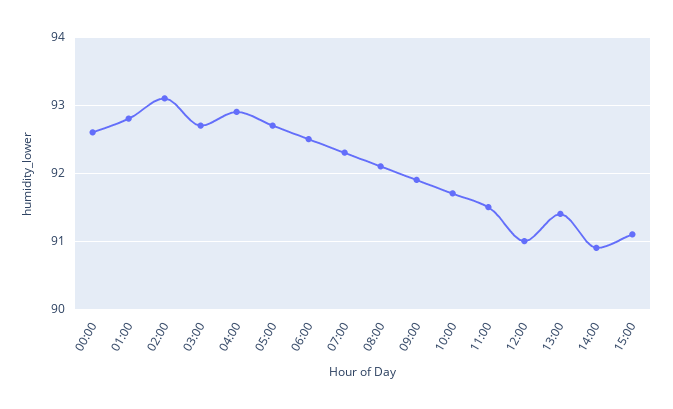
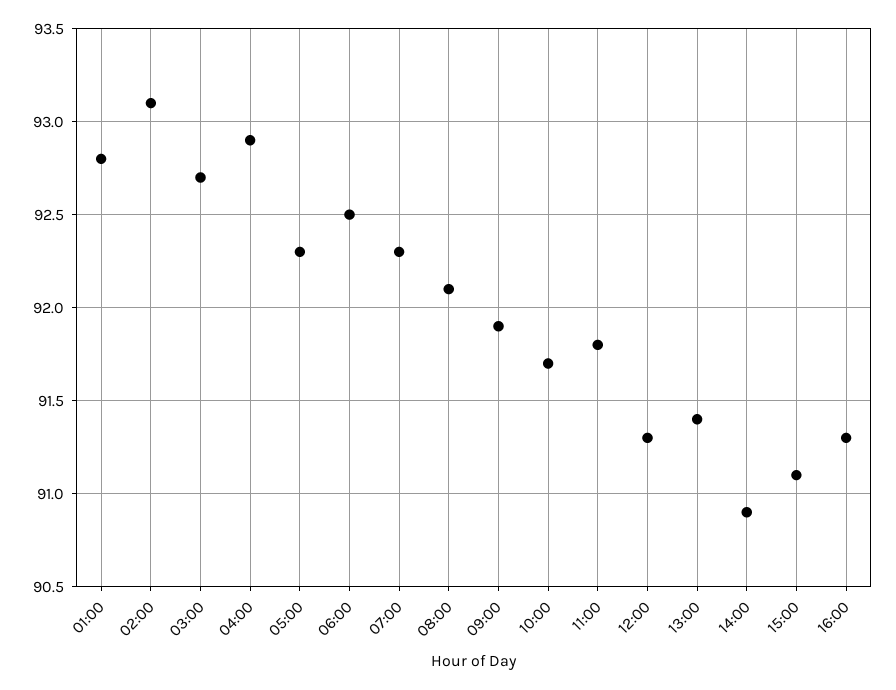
00:00: 92.6 -> none
05:00: 92.7 -> 92.3
11:00: 91.5 -> 91.8
12:00: 91 -> 91.3
16:00: none -> 91.3

